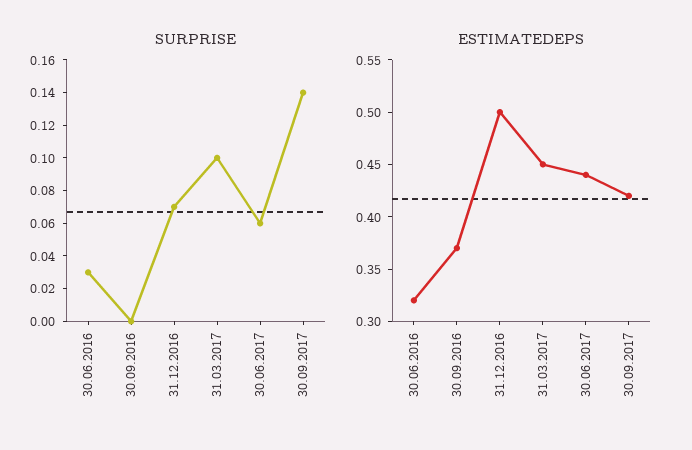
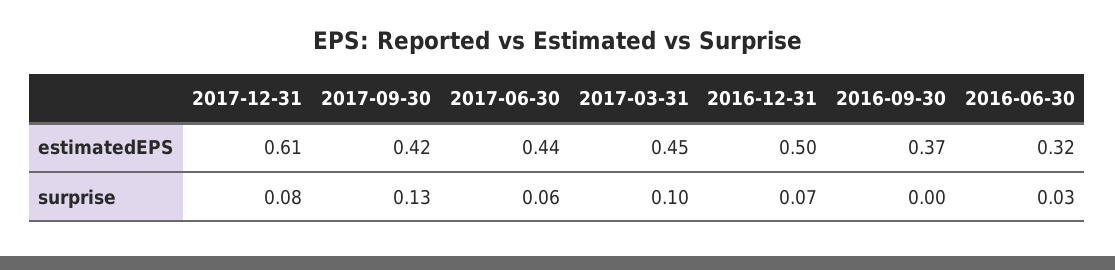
SURPRISE, 30.09.2017: 0.14 -> 0.13
ESTIMATEDEPS, 2017-12-31: none -> 0.61
SURPRISE, 2017-12-31: none -> 0.08

